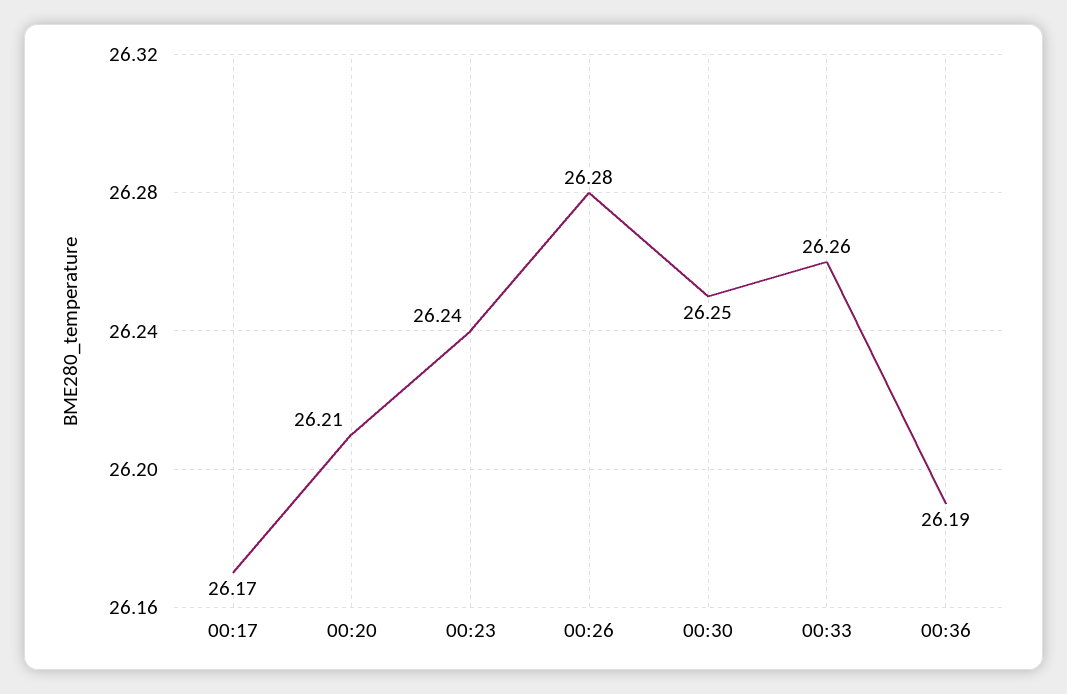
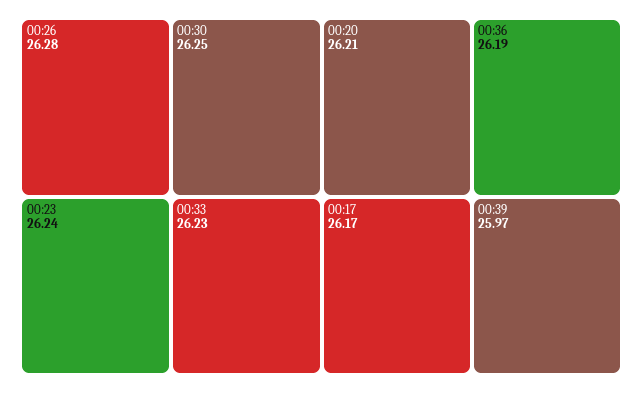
00:33: 26.26 -> 26.23
00:39: none -> 25.97

